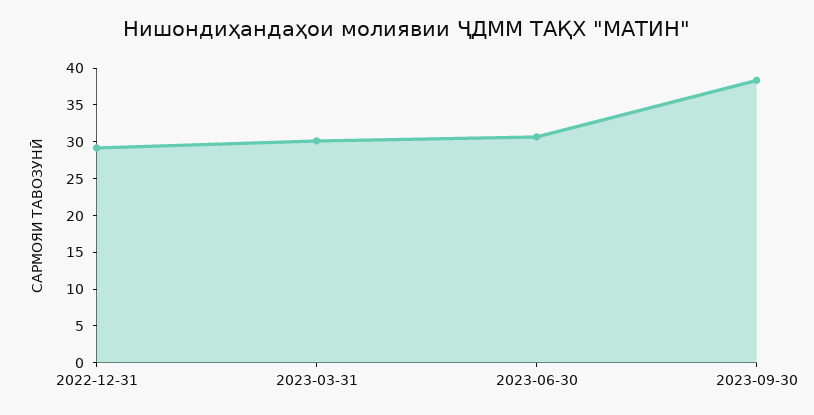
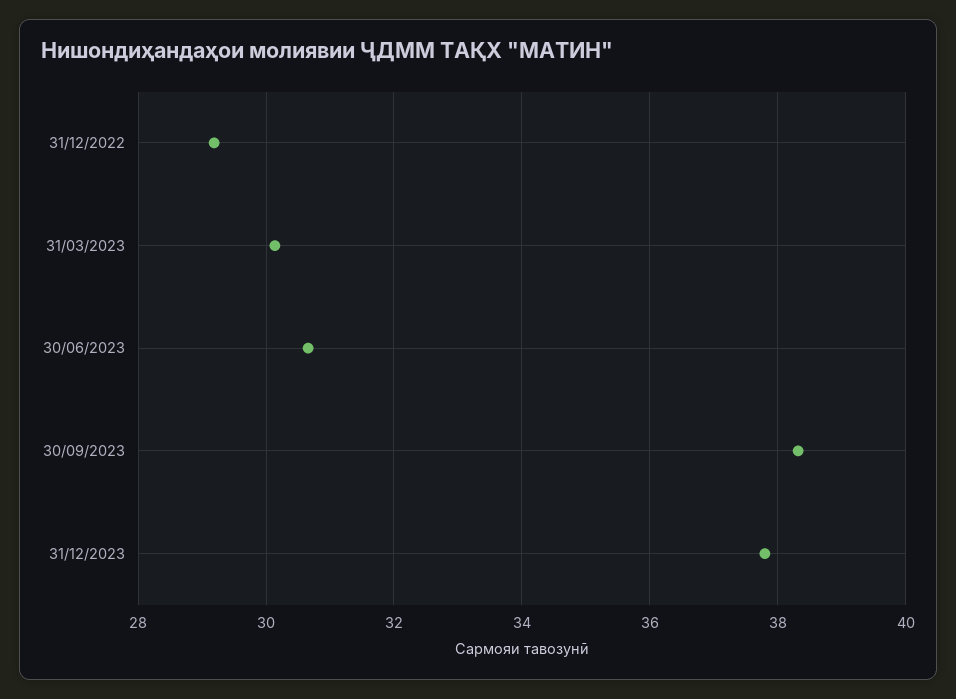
31/12/2023: none -> 37.8

